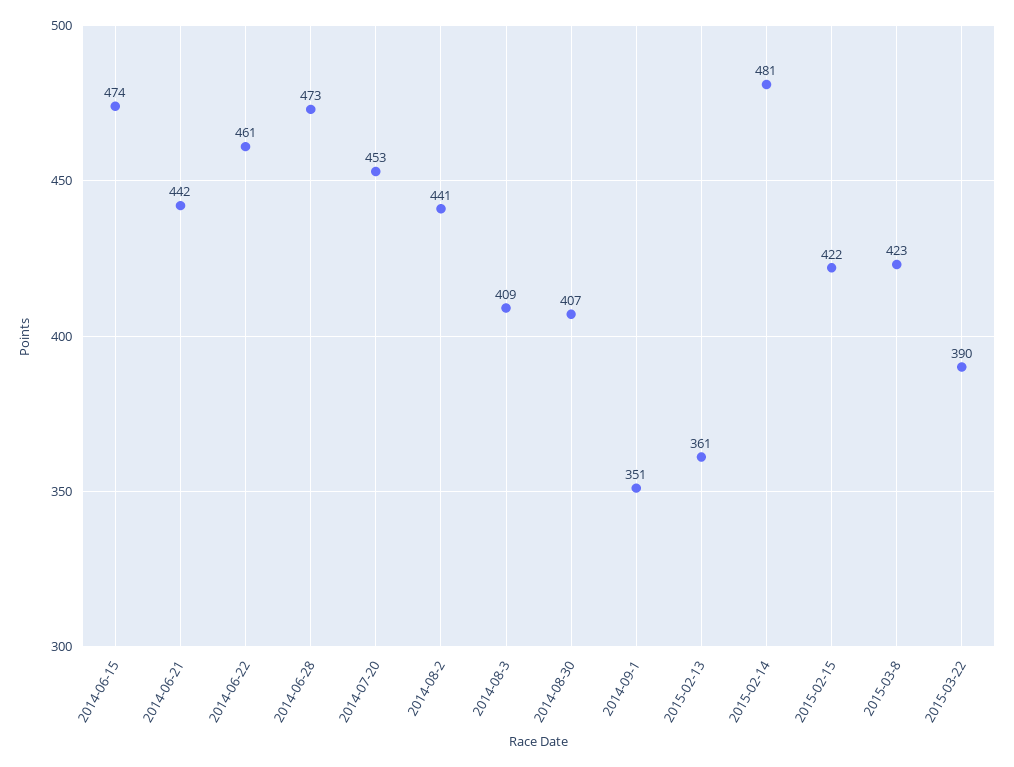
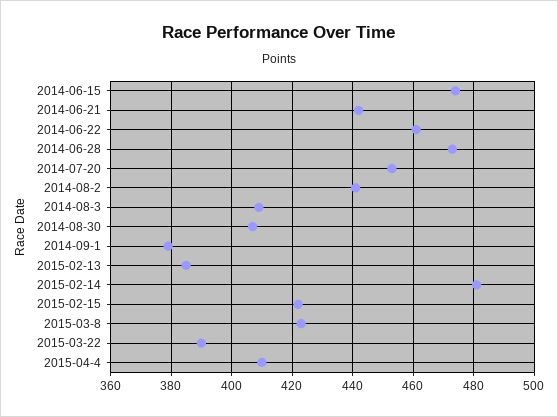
2014-09-1: 351 -> 380
2015-02-13: 361 -> 385
2015-04-4: none -> 410

